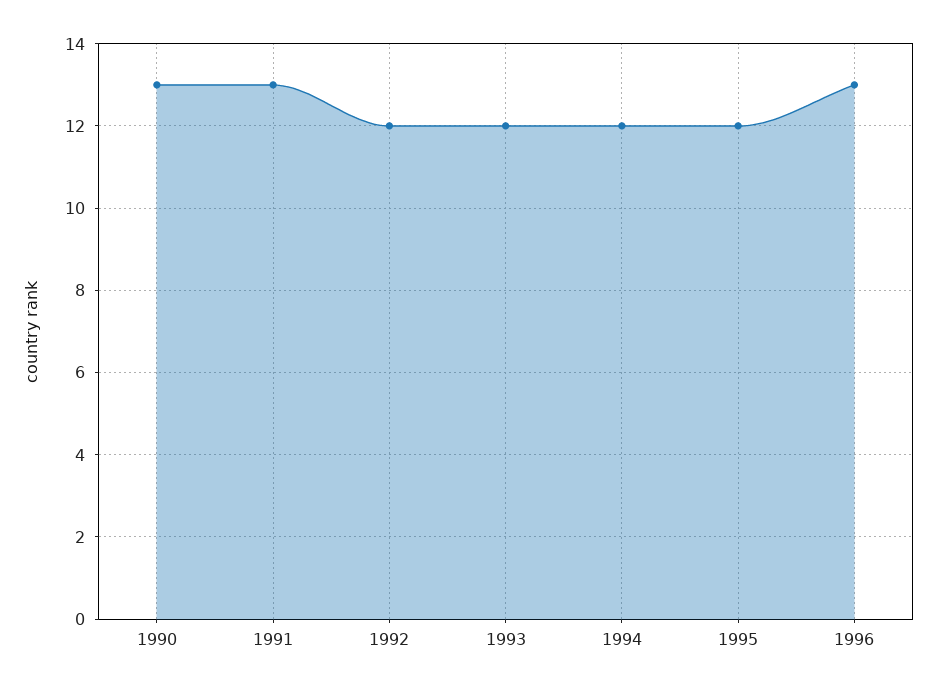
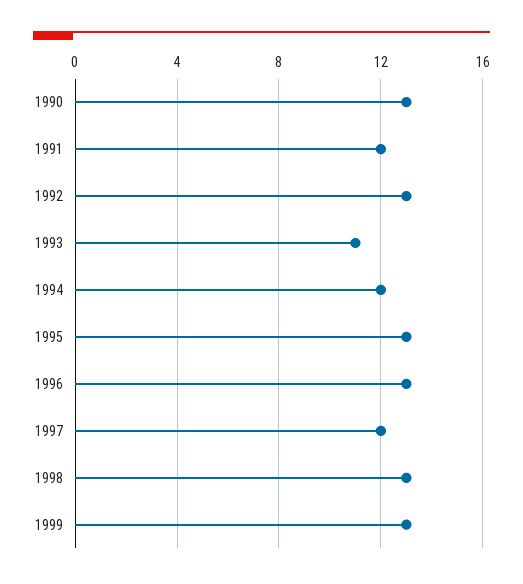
1991: 13 -> 12
1992: 12 -> 13
1993: 12 -> 11
1995: 12 -> 13
1997: none -> 12
1998: none -> 13
1999: none -> 13

